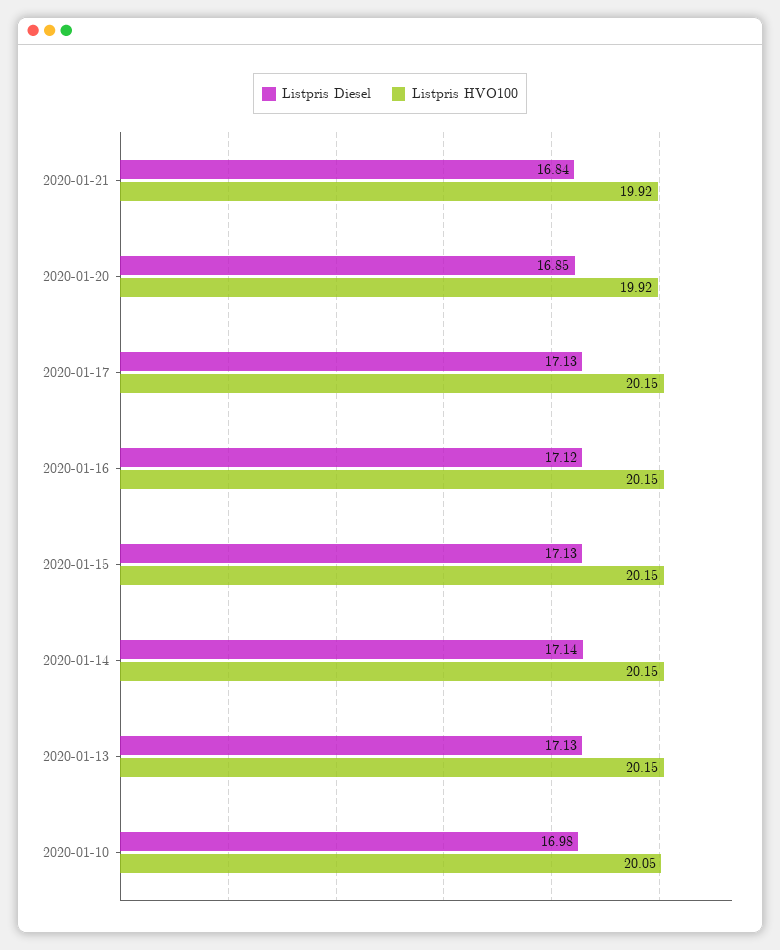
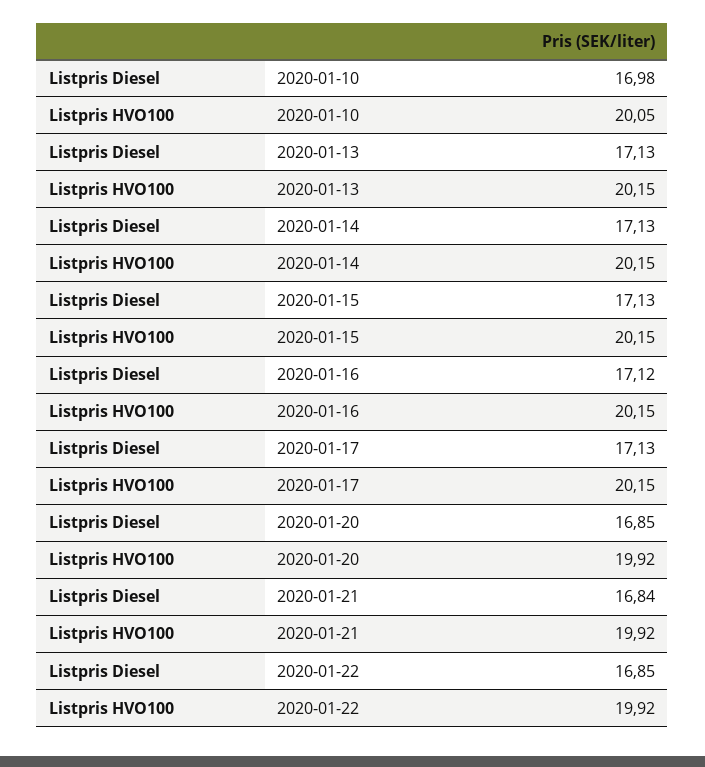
Listpris Diesel, 2020-01-14: 17.14 -> 17.13
Listpris Diesel, 2020-01-22: none -> 16.85
Listpris HVO100, 2020-01-22: none -> 19.92

